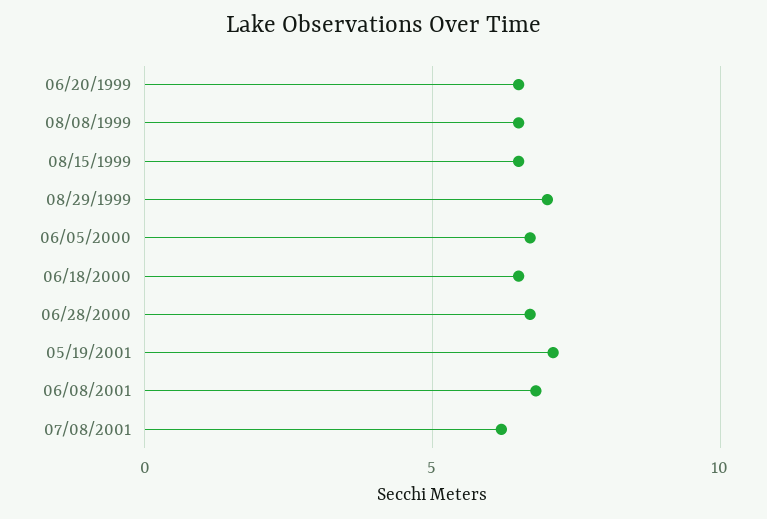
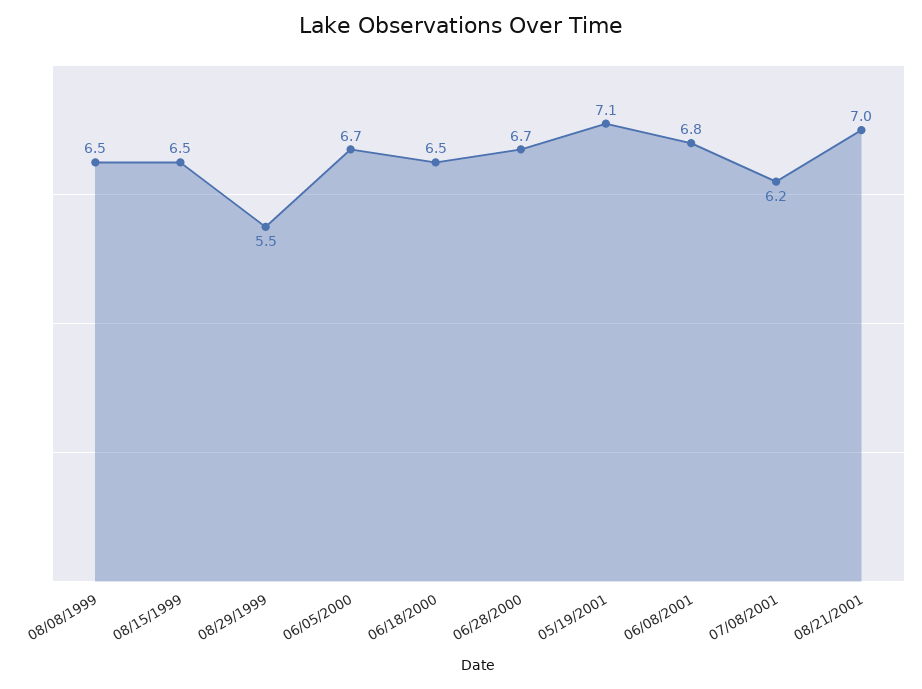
06/20/1999: 6.5 -> none
08/29/1999: 7 -> 5.5
08/21/2001: none -> 7

